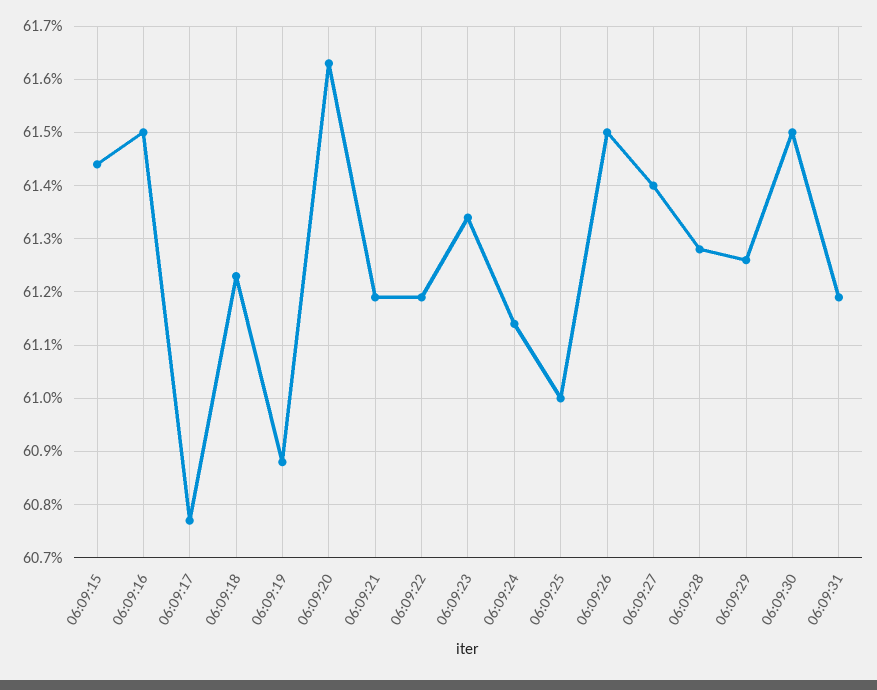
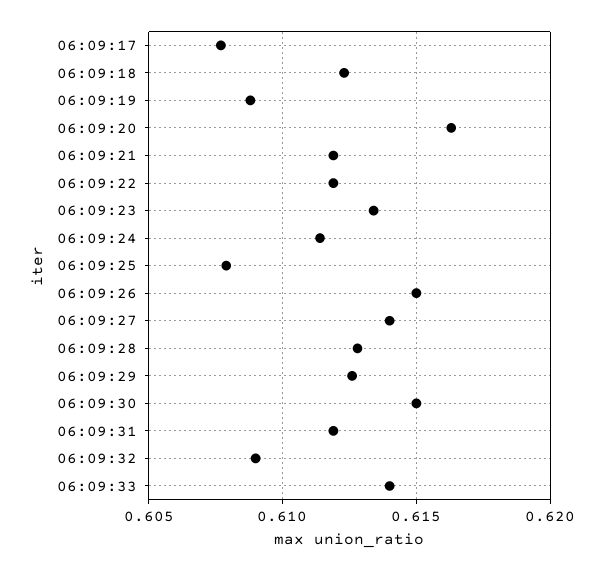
06:09:15: 0.6145 -> none
06:09:16: 0.615 -> none
06:09:25: 0.61 -> 0.608
06:09:32: none -> 0.609
06:09:33: none -> 0.614

